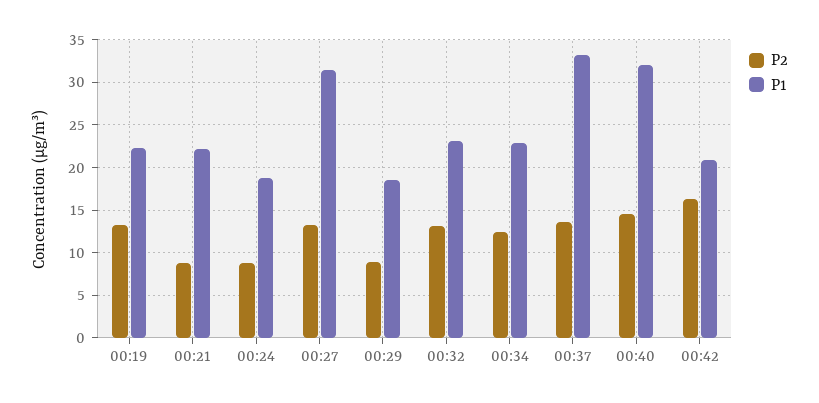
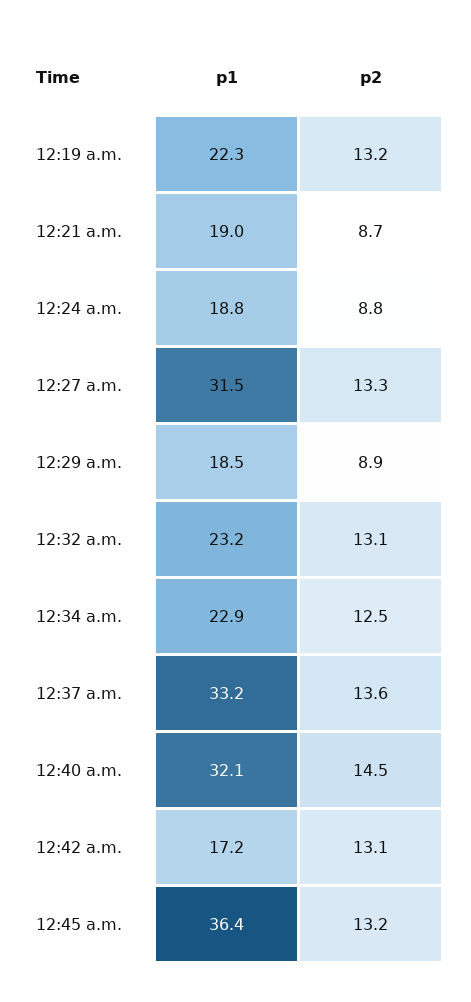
P1, 00:21: 22 -> 19
P2, 00:42: 16 -> 13.1
P1, 00:42: 21 -> 17.2
P1, 12:45 a.m.: none -> 36.4
P2, 12:45 a.m.: none -> 13.2

